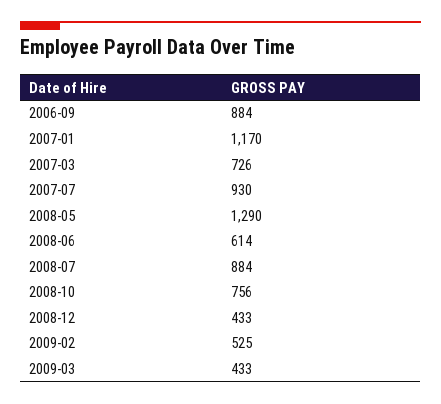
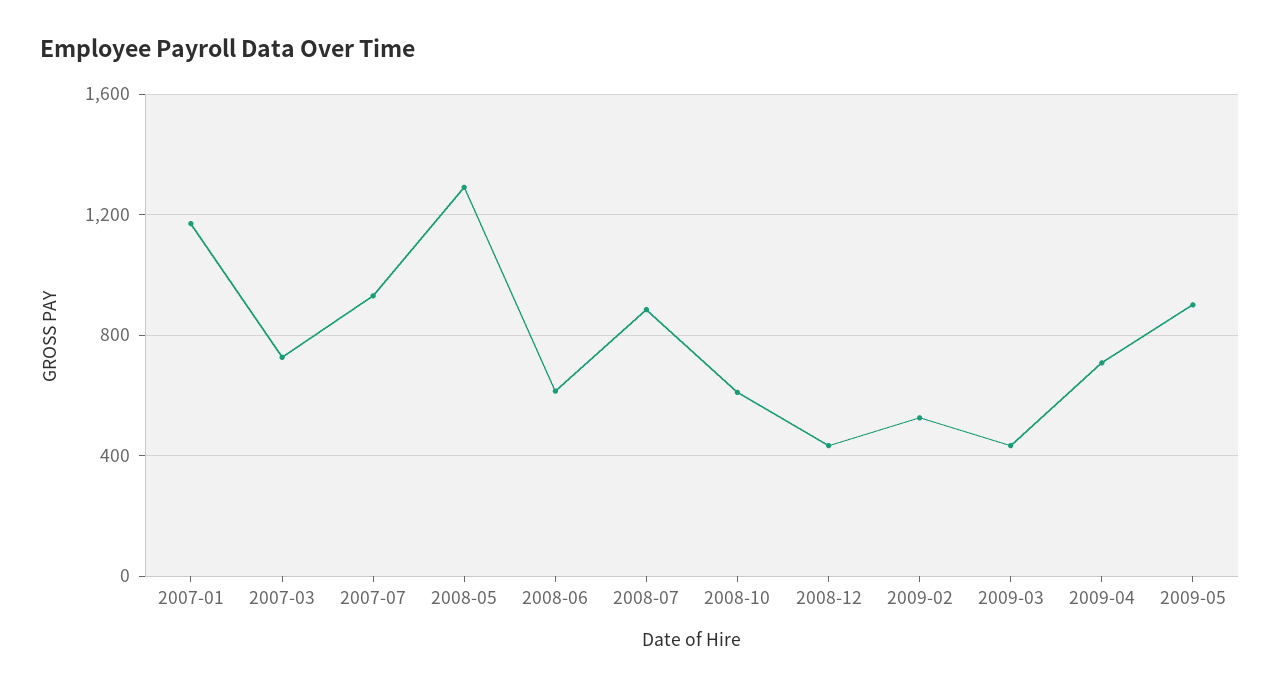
2006-09: 884 -> none
2008-10: 756 -> 600
2009-04: none -> 700
2009-05: none -> 900

